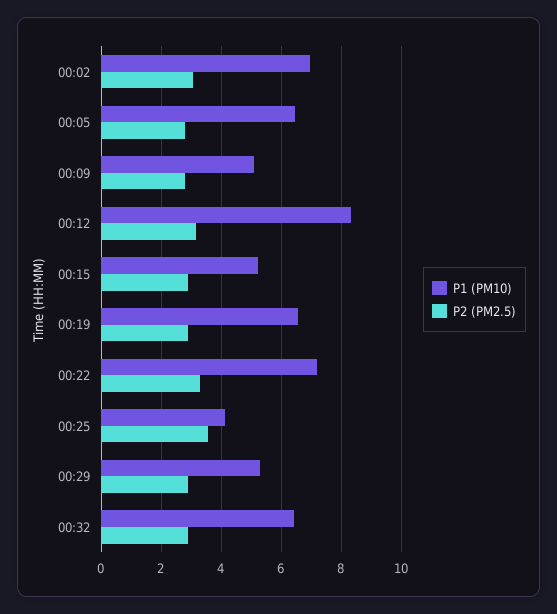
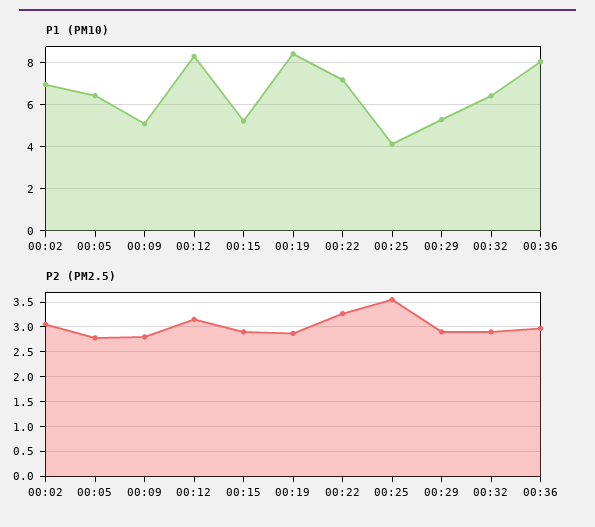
P1 (PM10), 00:19: 6.5 -> 8.5
P1 (PM10), 00:36: none -> 8
P2 (PM2.5), 00:36: none -> 3

